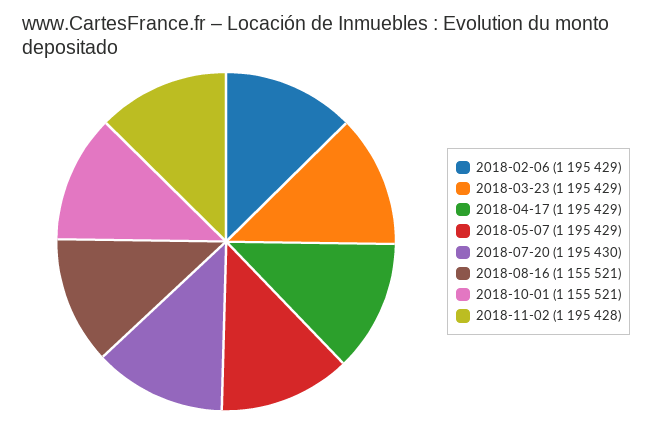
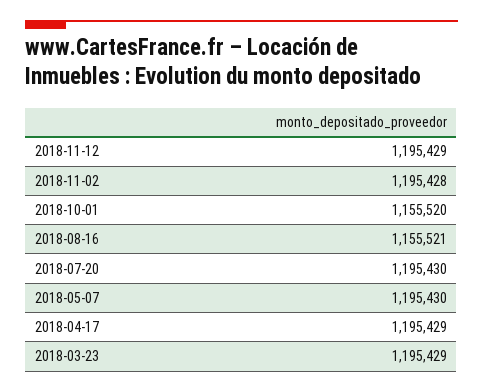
2018-02-06: 1195429 -> none
2018-05-07: 1195429 -> 1195430
2018-10-01: 1155521 -> 1155520
2018-11-12: none -> 1195429

